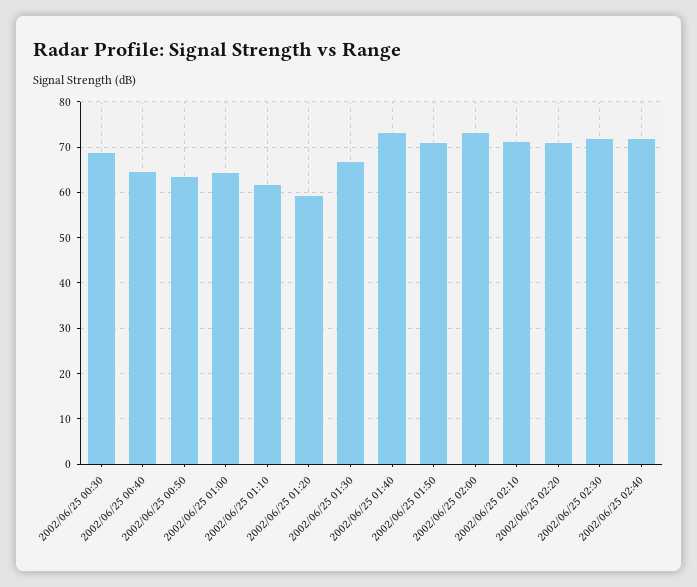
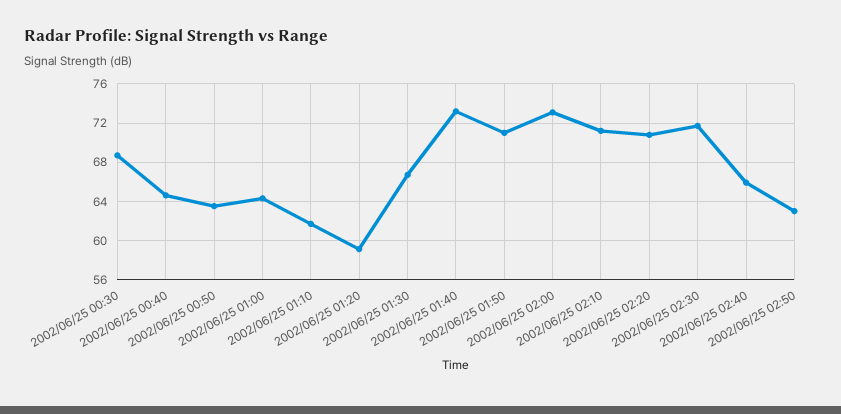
2002/06/25 02:40: 72 -> 66
2002/06/25 02:50: none -> 63

